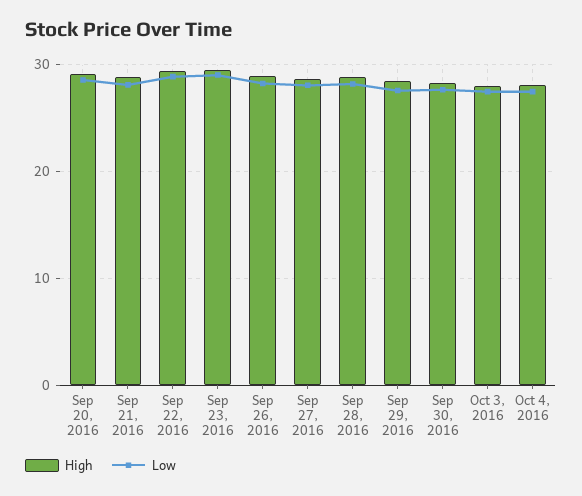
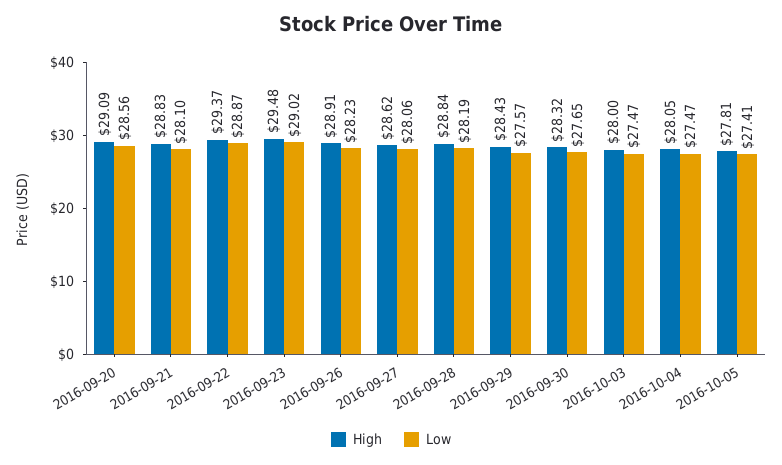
High, 2016-10-05: none -> 27.81
Low, 2016-10-05: none -> 27.41

